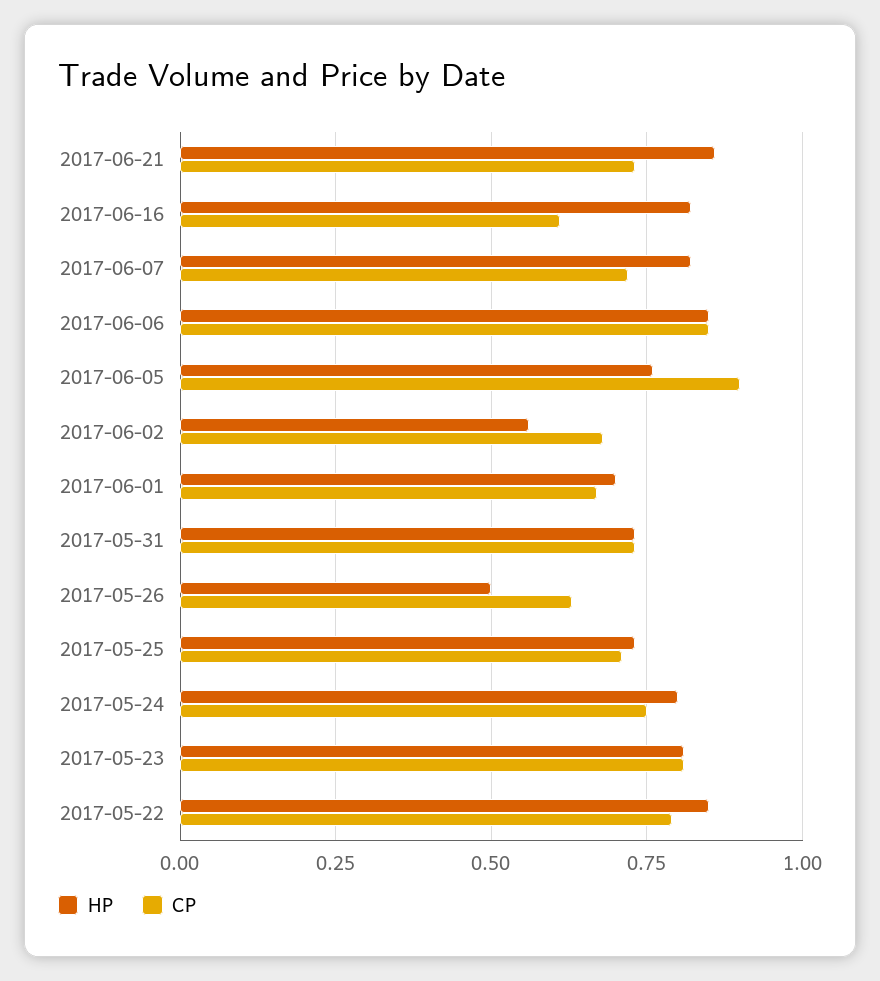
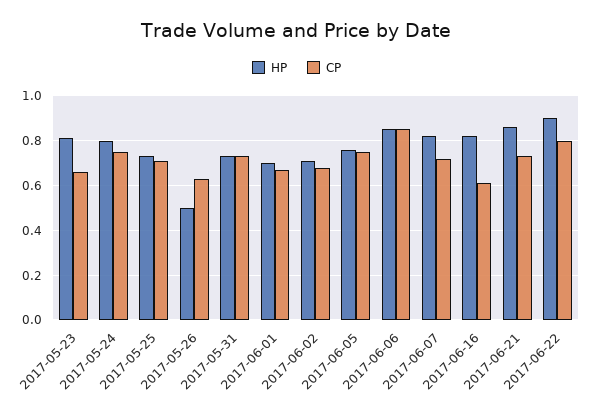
CP, 2017-06-05: 0.9 -> 0.75
HP, 2017-06-02: 0.55 -> 0.7
CP, 2017-05-23: 0.8 -> 0.65
HP, 2017-05-22: 0.85 -> none
CP, 2017-05-22: 0.8 -> none
HP, 2017-06-22: none -> 0.9
CP, 2017-06-22: none -> 0.8

